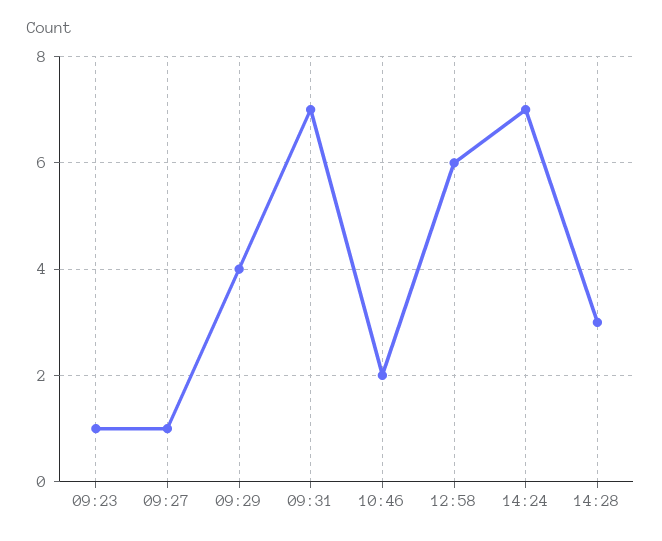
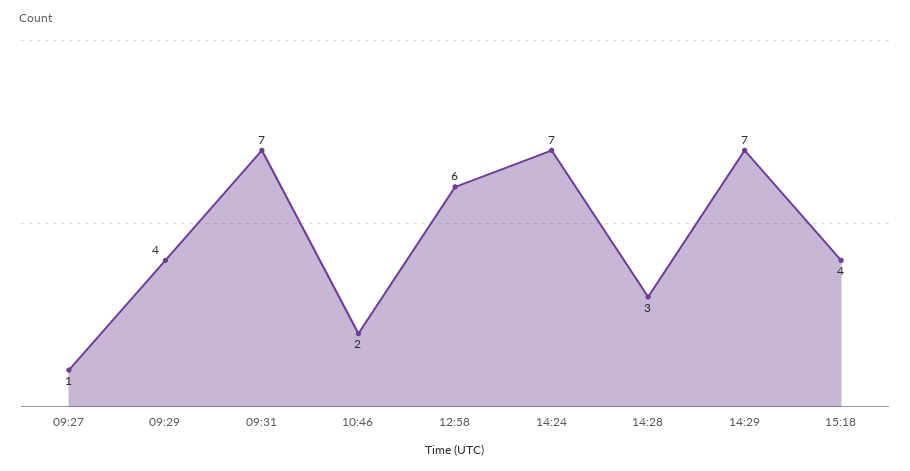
09:23: 1 -> none
14:29: none -> 7
15:18: none -> 4

